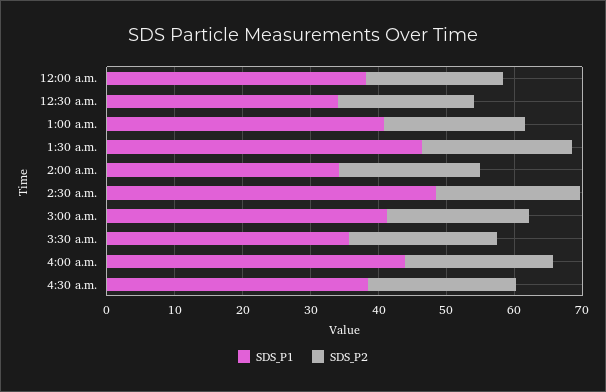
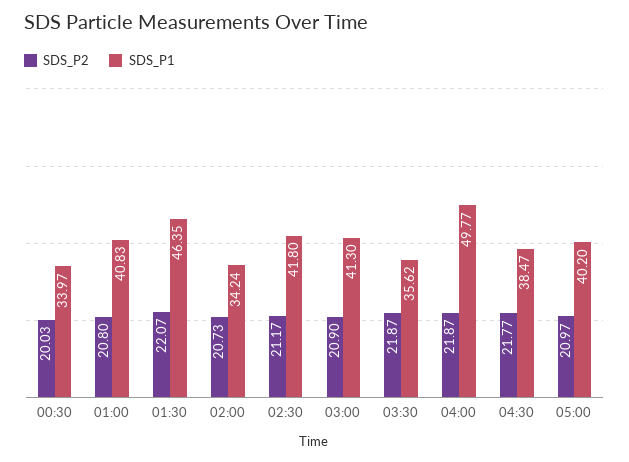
SDS_P1, 12:00 a.m.: 38 -> none
SDS_P2, 12:00 a.m.: 20 -> none
SDS_P1, 2:30 a.m.: 48 -> 41.8
SDS_P1, 4:00 a.m.: 44 -> 49.77
SDS_P2, 05:00: none -> 20.97
SDS_P1, 05:00: none -> 40.2

